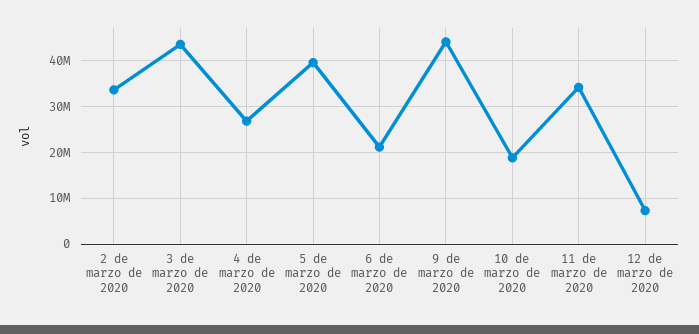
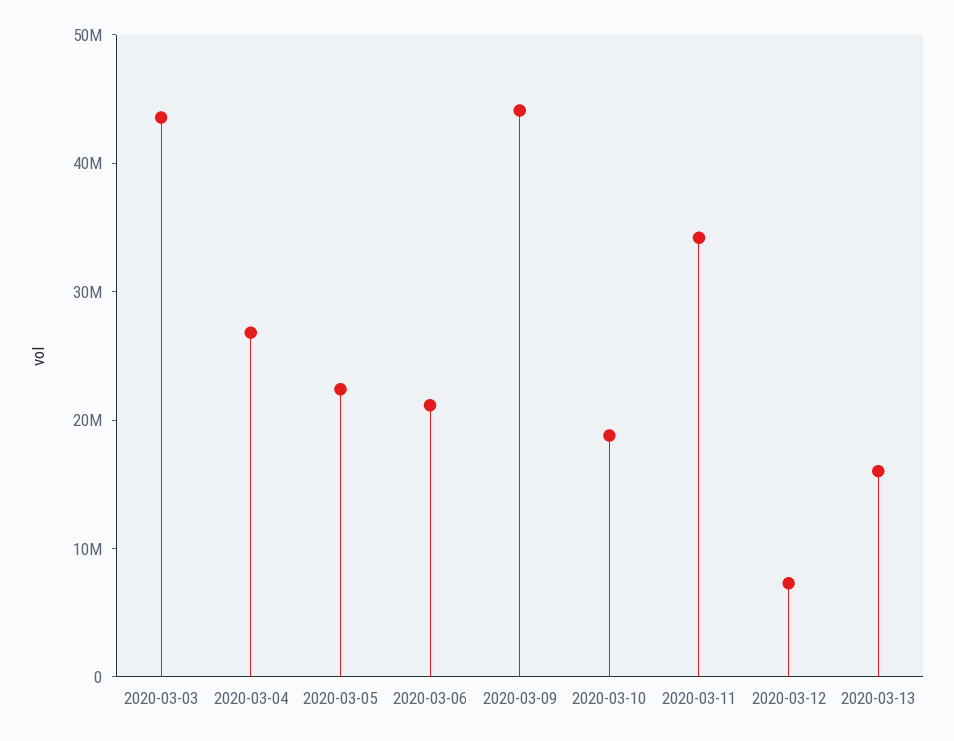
2 de marzo de 2020: 34000000 -> none
5 de marzo de 2020: 40000000 -> 22000000
2020-03-13: none -> 16000000

